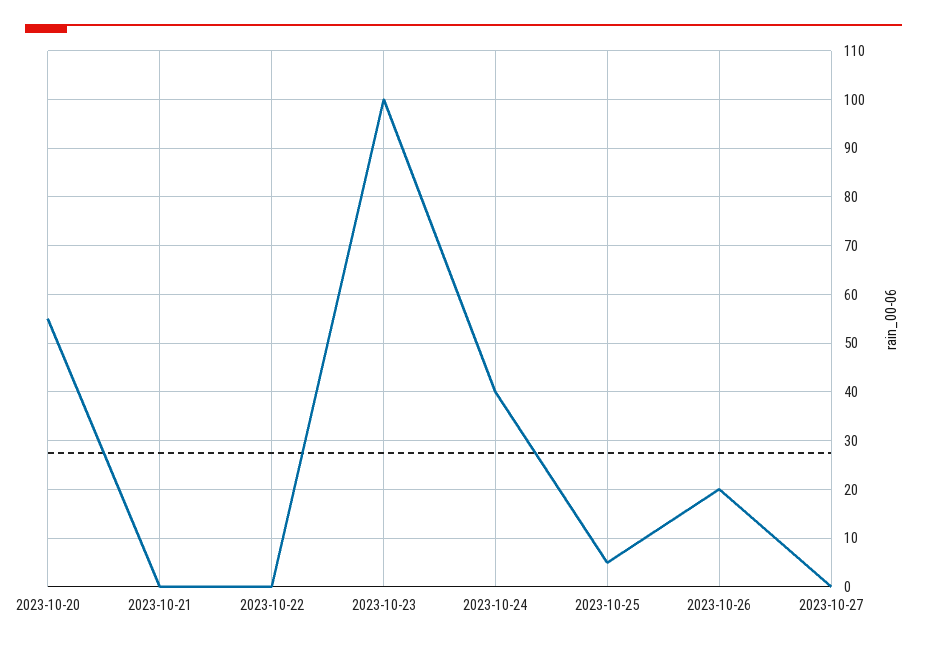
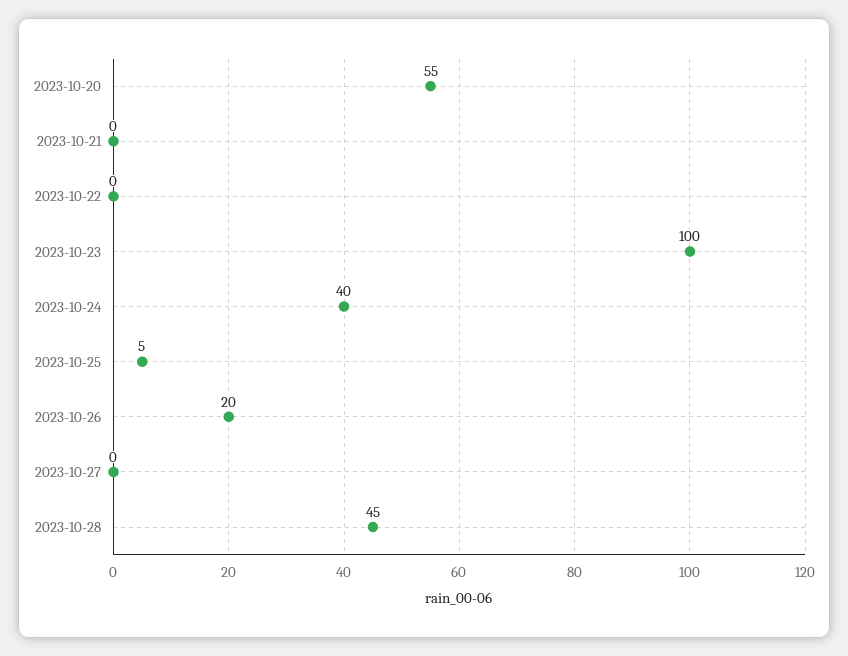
2023-10-28: none -> 45

